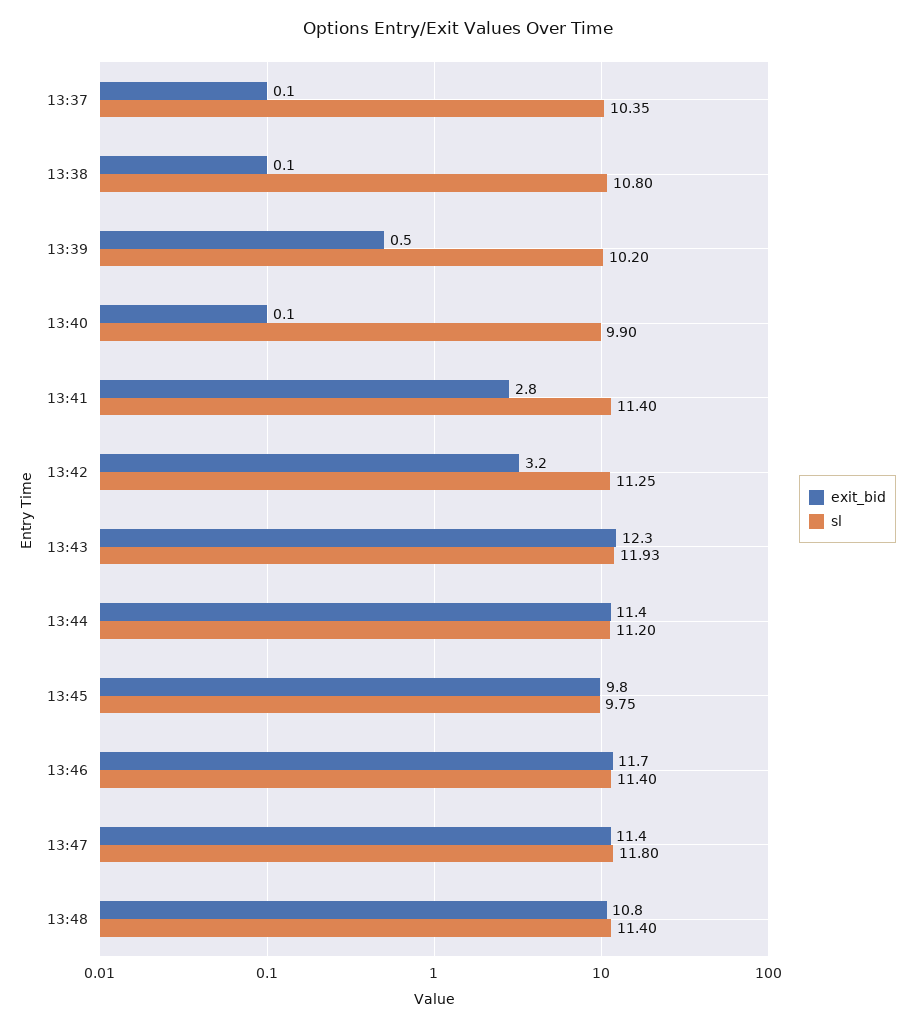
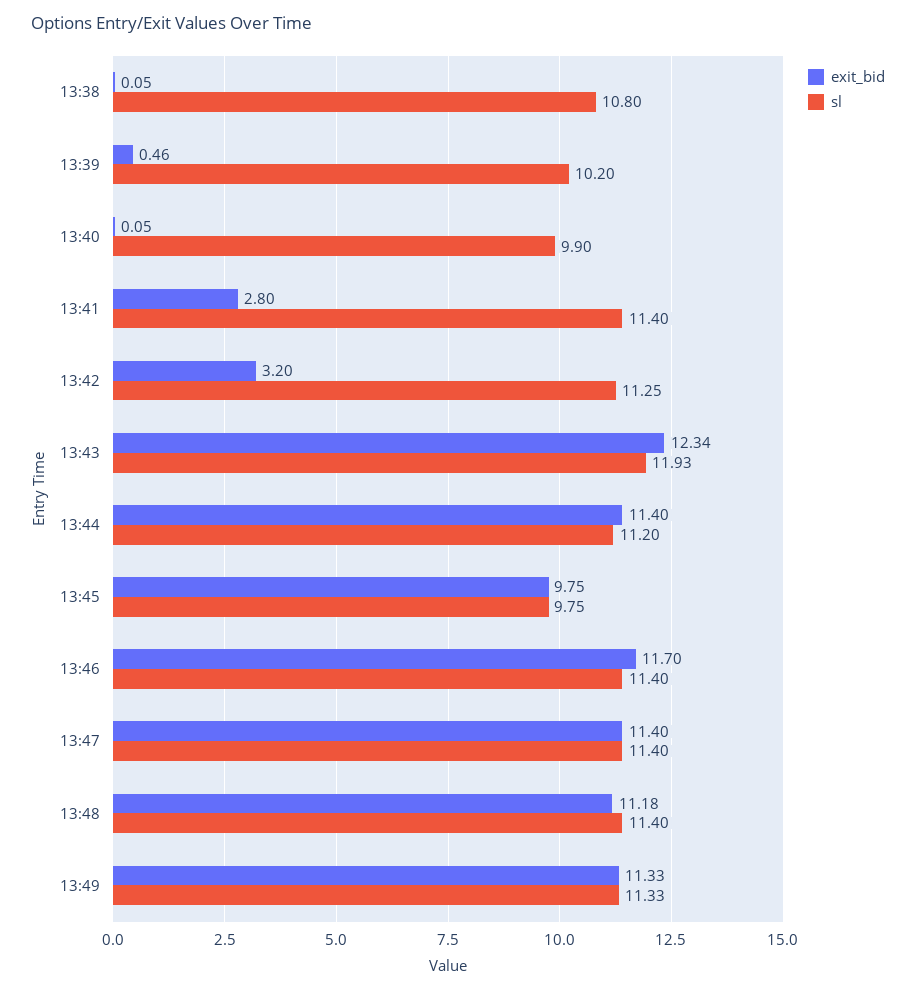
exit_bid, 13:37: 0.1 -> none
sl, 13:37: 10.35 -> none
sl, 13:47: 11.8 -> 11.4
exit_bid, 13:48: 10.8 -> 11.18
exit_bid, 13:49: none -> 11.33
sl, 13:49: none -> 11.33

